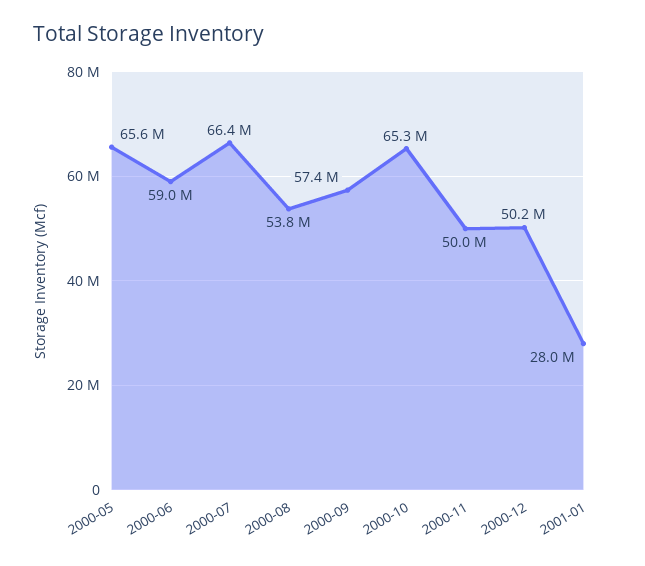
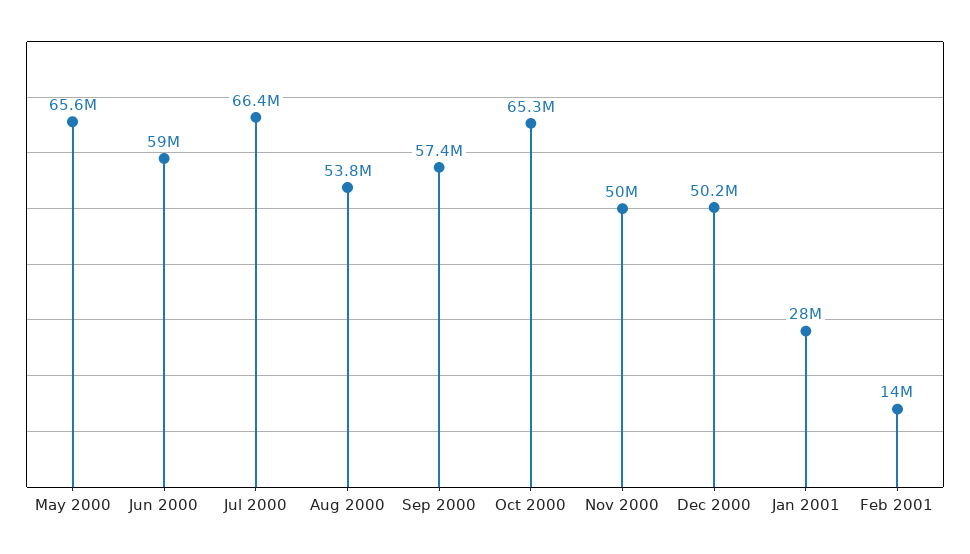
Feb 2001: none -> 14000000

